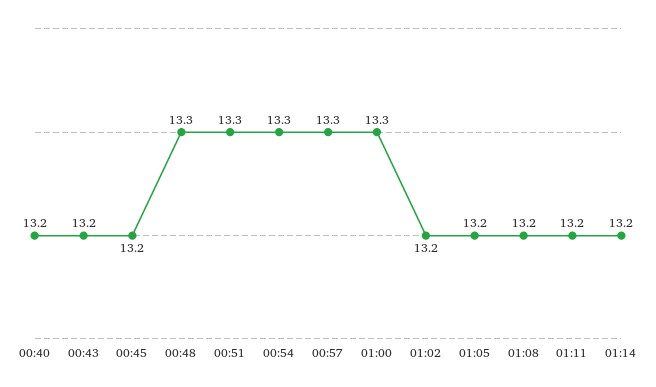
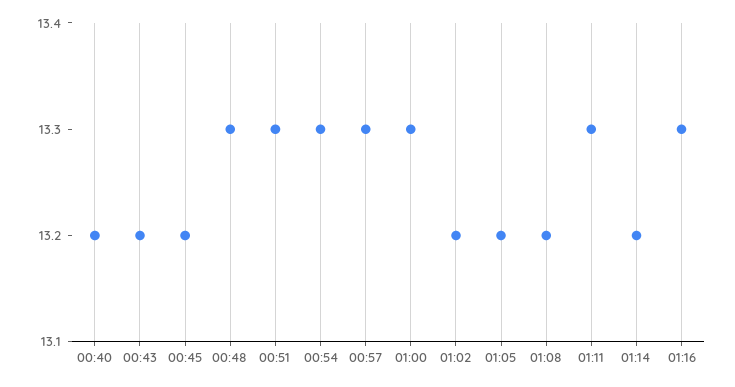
01:11: 13.2 -> 13.3
01:16: none -> 13.3

